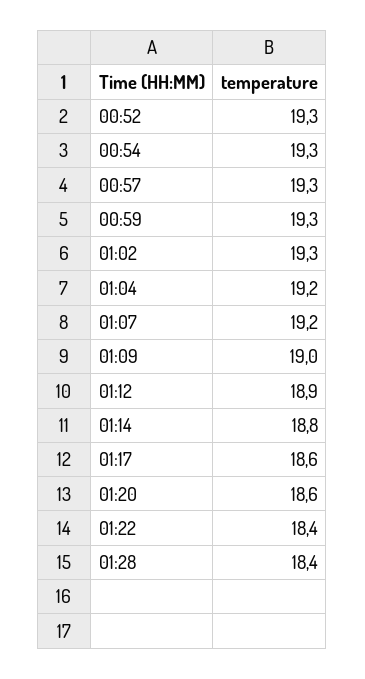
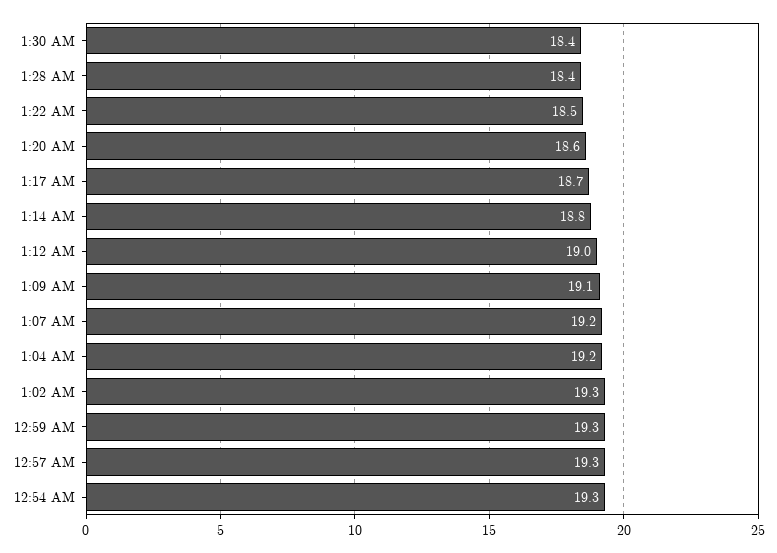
00:52: 19.3 -> none
01:09: 19 -> 19.1
01:12: 18.9 -> 19
01:17: 18.6 -> 18.7
01:22: 18.4 -> 18.5
1:30 AM: none -> 18.4

